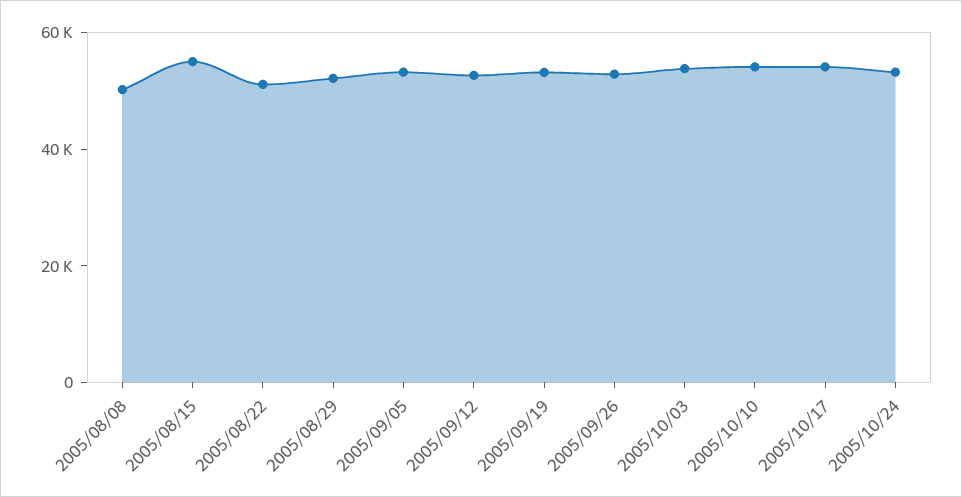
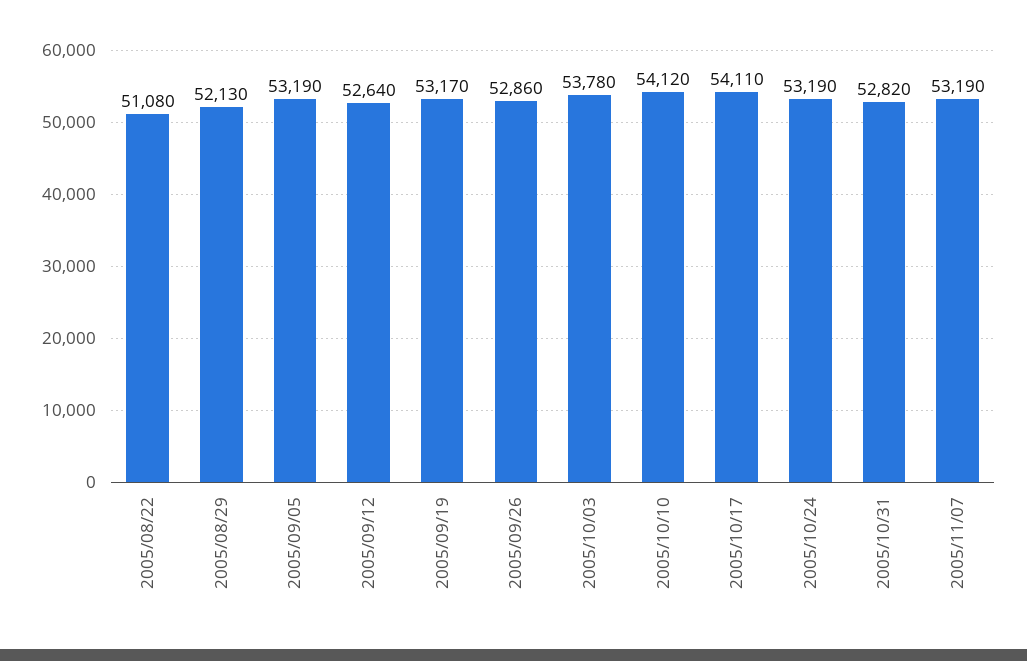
2005/08/08: 50000 -> none
2005/08/15: 55000 -> none
2005/10/31: none -> 52820
2005/11/07: none -> 53190

